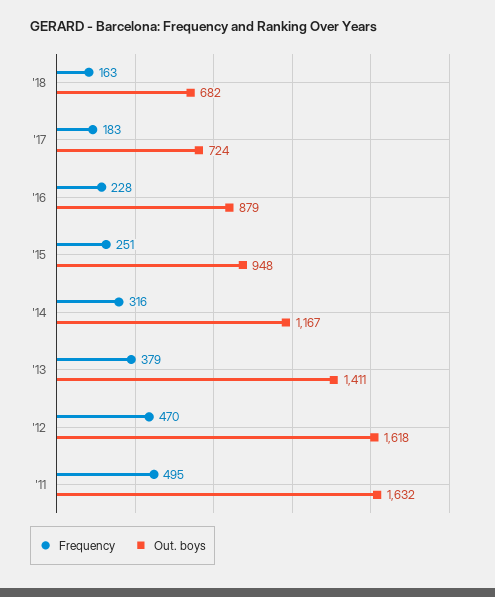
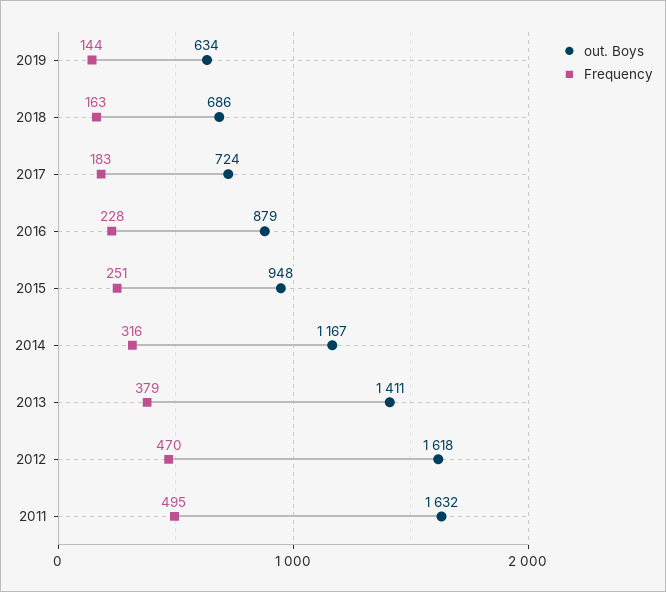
Out. boys, '18: 682 -> 686
Out. boys, 2019: none -> 634
Frequency, 2019: none -> 144

